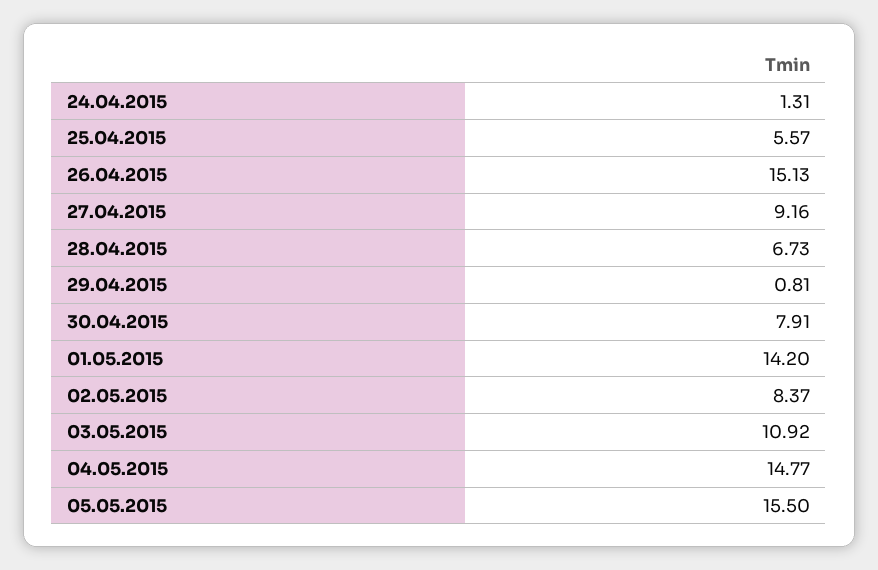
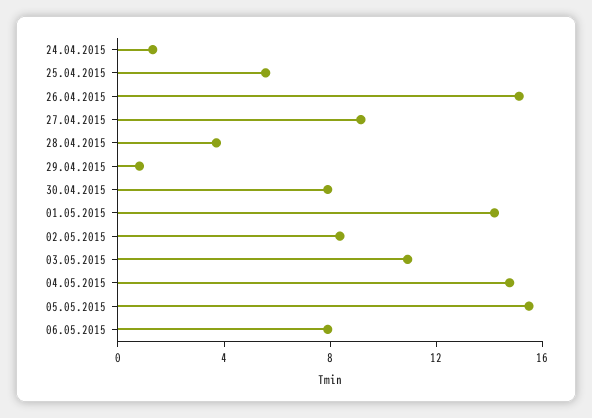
28.04.2015: 6.73 -> 4
06.05.2015: none -> 8

